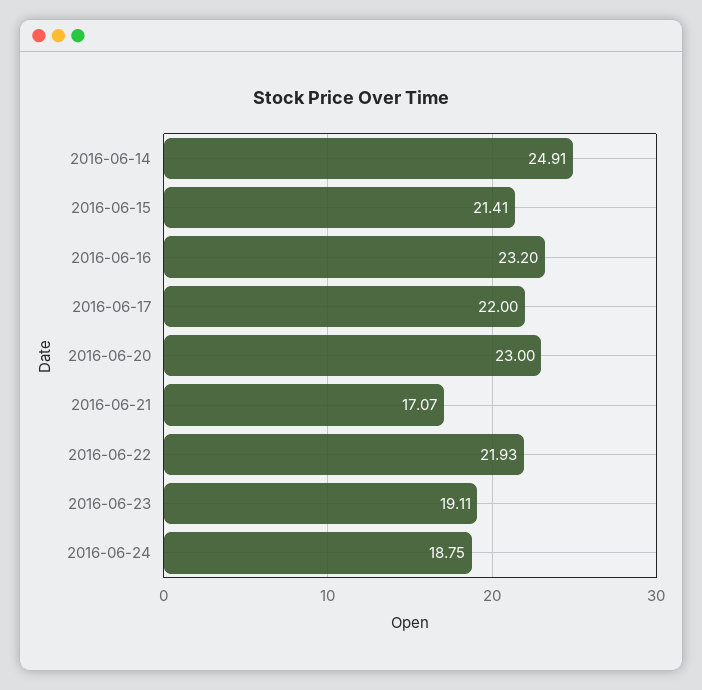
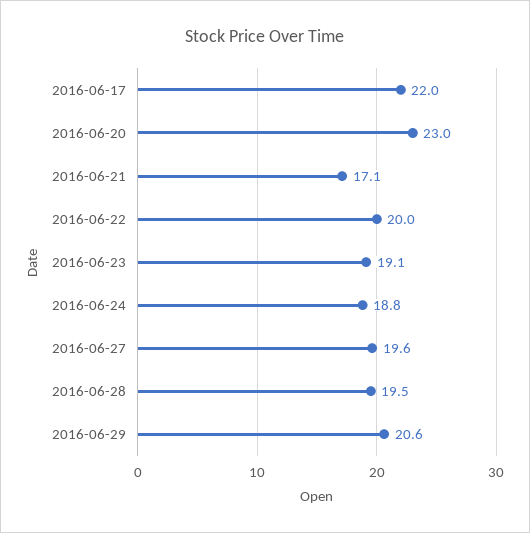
2016-06-14: 24.91 -> none
2016-06-15: 21.41 -> none
2016-06-16: 23.2 -> none
2016-06-22: 21.93 -> 20
2016-06-27: none -> 19.6
2016-06-28: none -> 19.5
2016-06-29: none -> 20.6

